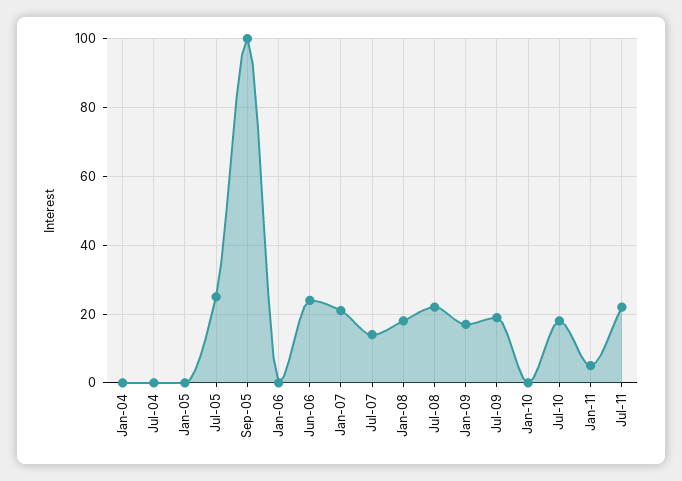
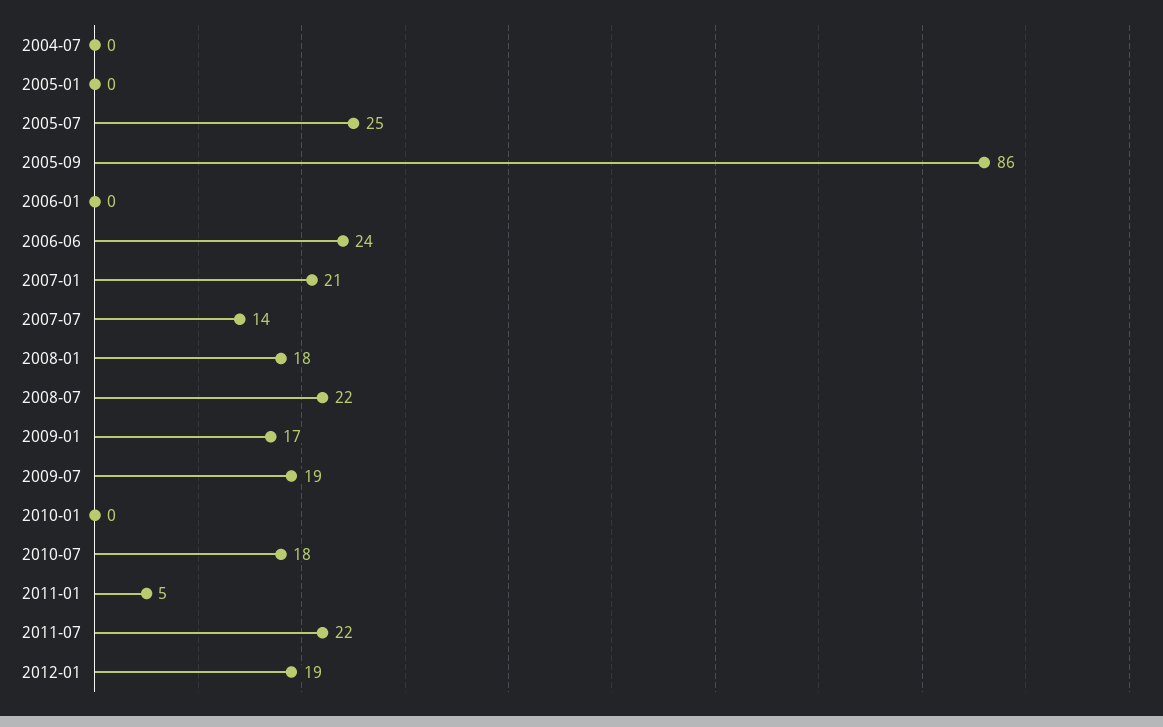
Jan-04: 0 -> none
Sep-05: 100 -> 86
2012-01: none -> 19

